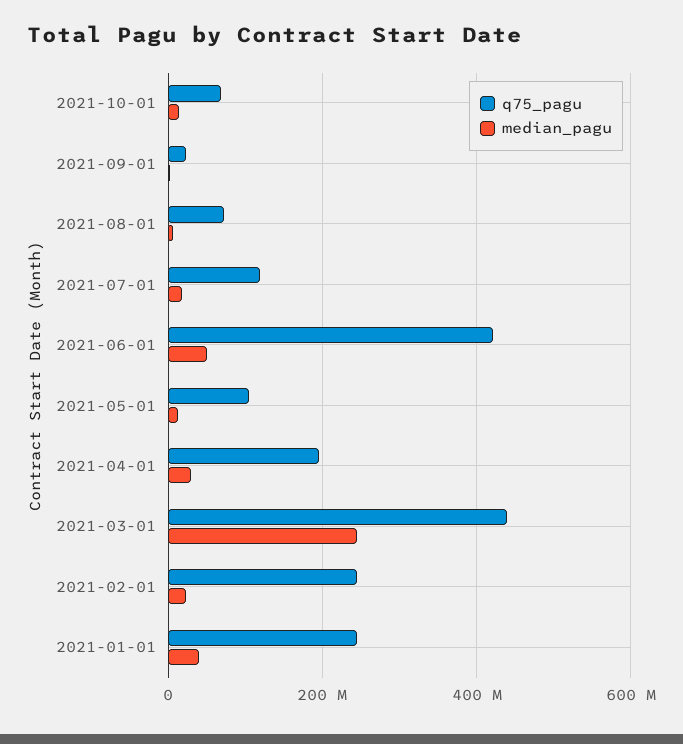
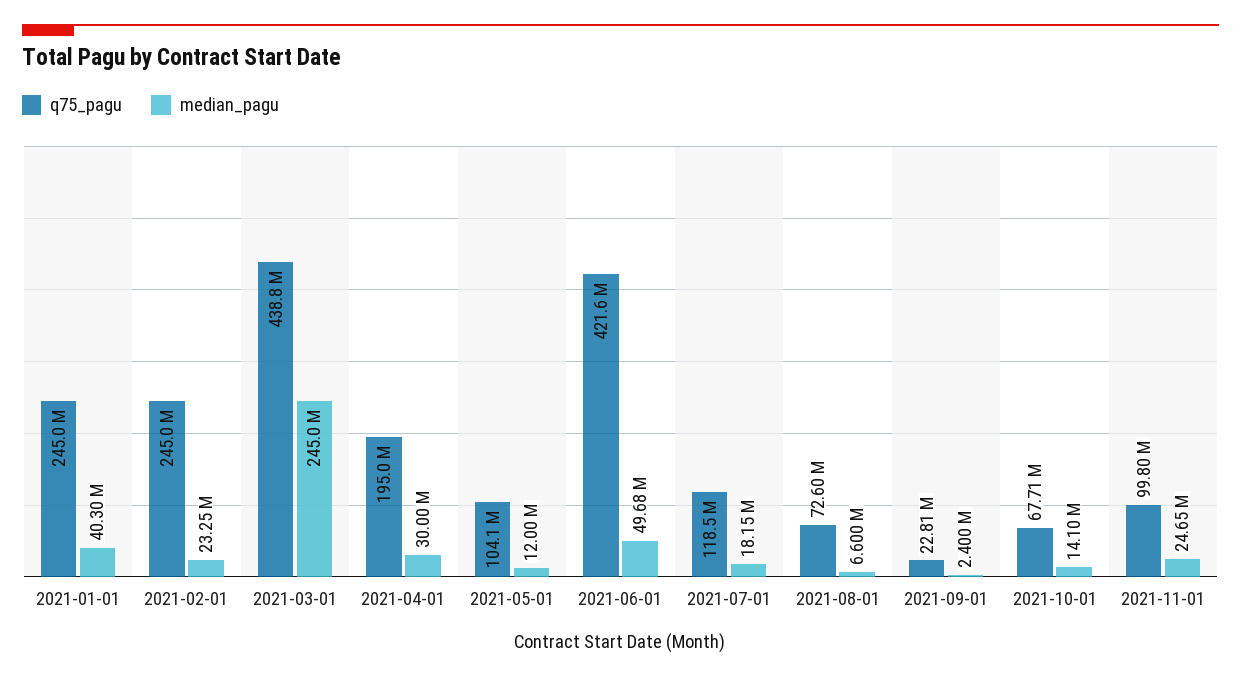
q75_pagu, 2021-11-01: none -> 99800000
median_pagu, 2021-11-01: none -> 24650000

